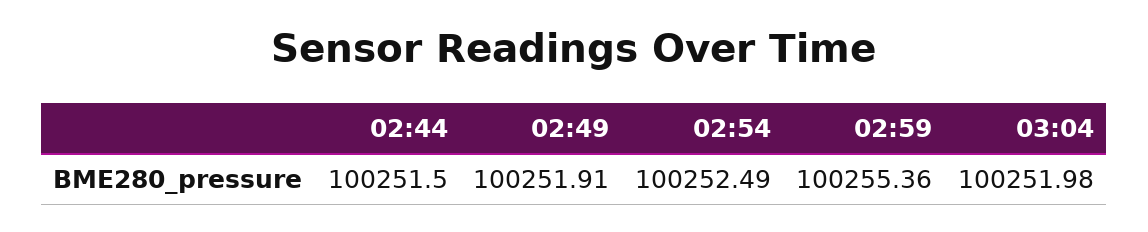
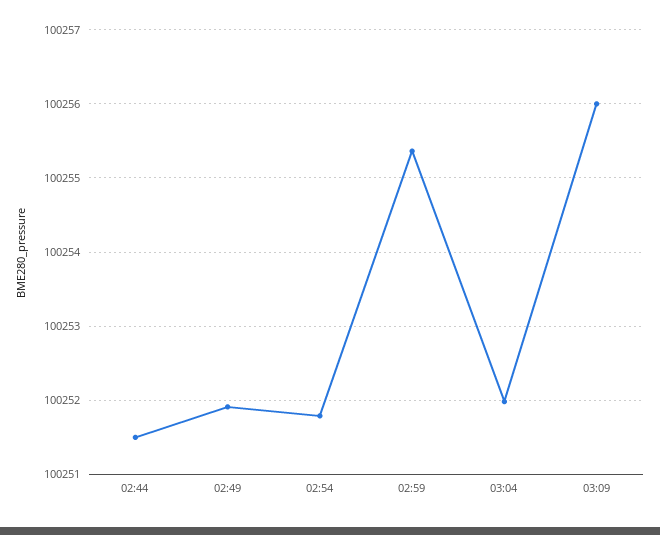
02:54: 100252.49 -> 100251.8
03:09: none -> 100256

